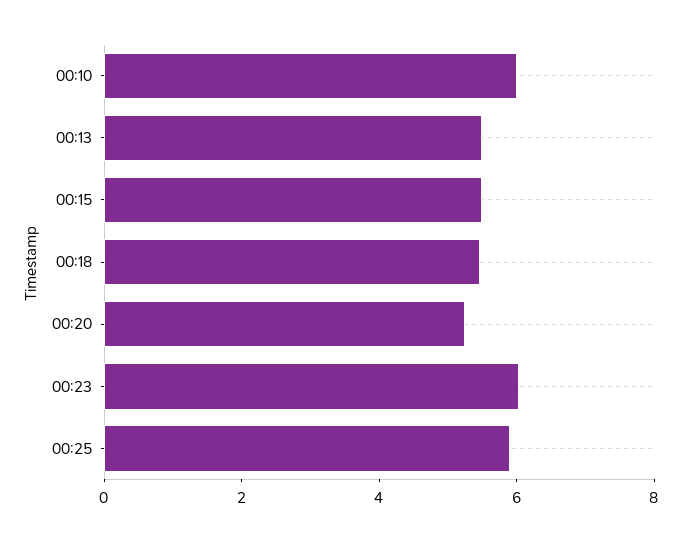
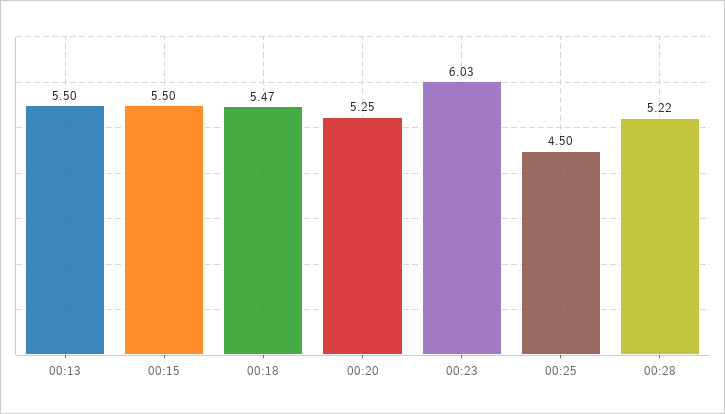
00:10: 6 -> none
00:25: 6 -> 4.5
00:28: none -> 5.22

